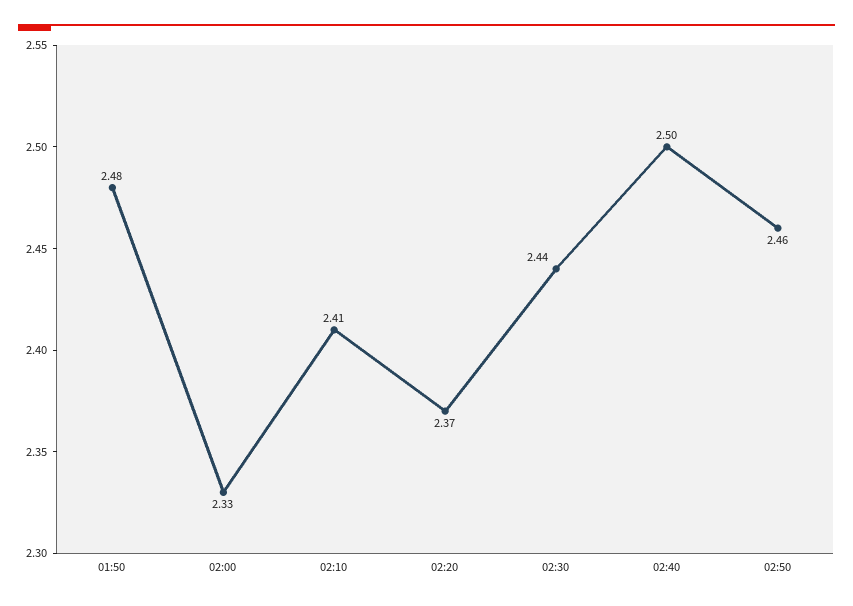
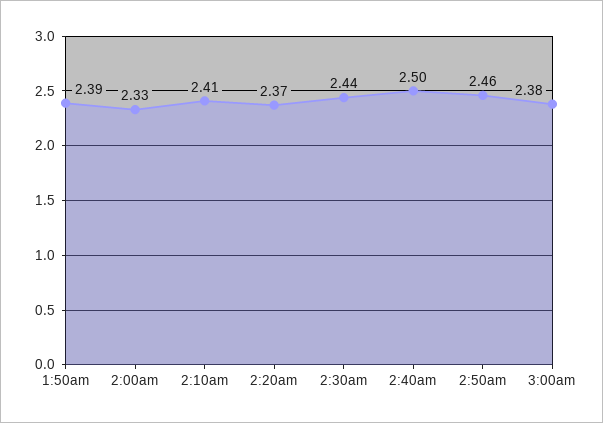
01:50: 2.48 -> 2.39
3:00am: none -> 2.38

